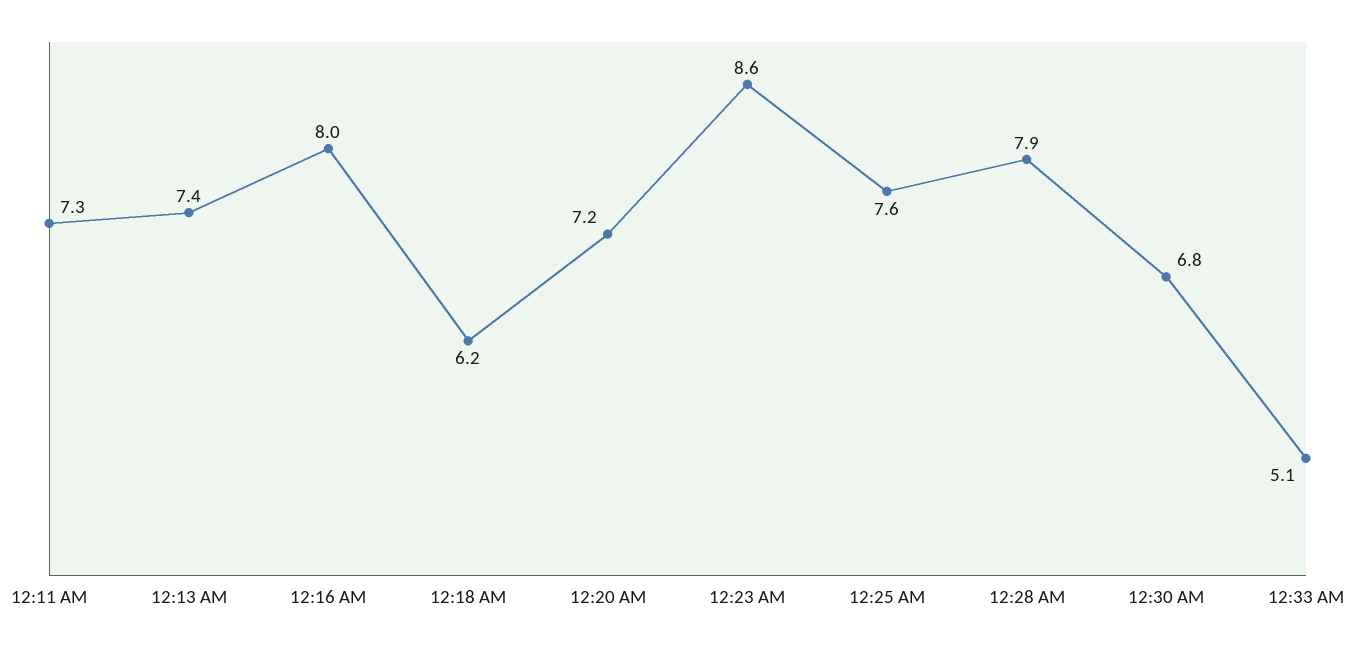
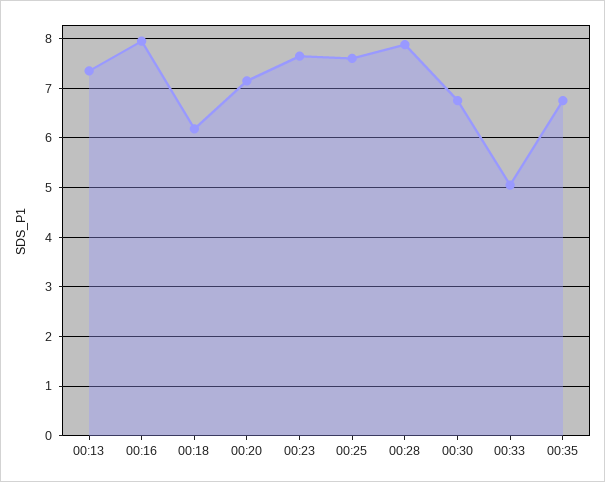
12:11 AM: 7.3 -> none
12:23 AM: 8.6 -> 7.6
00:35: none -> 6.8

